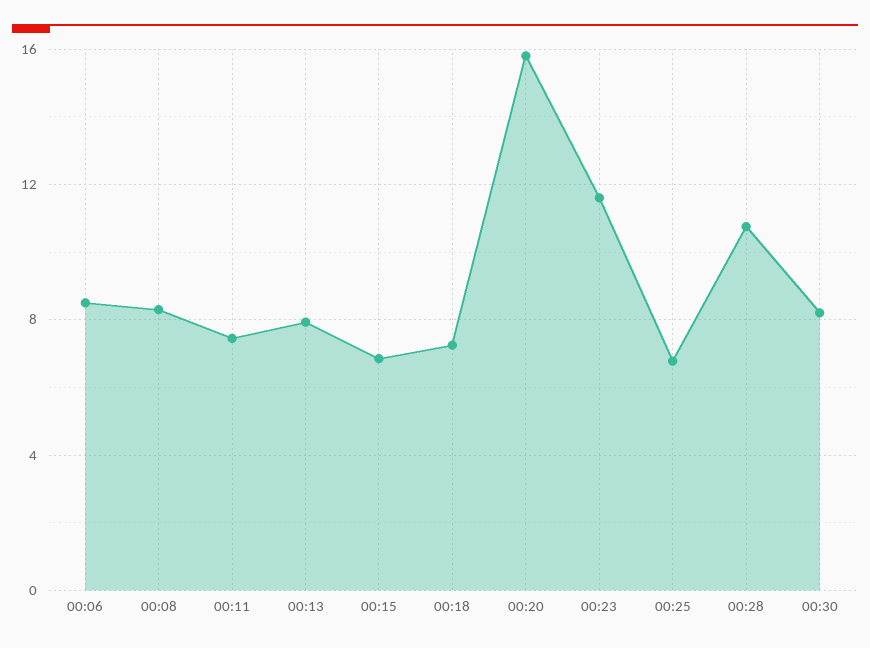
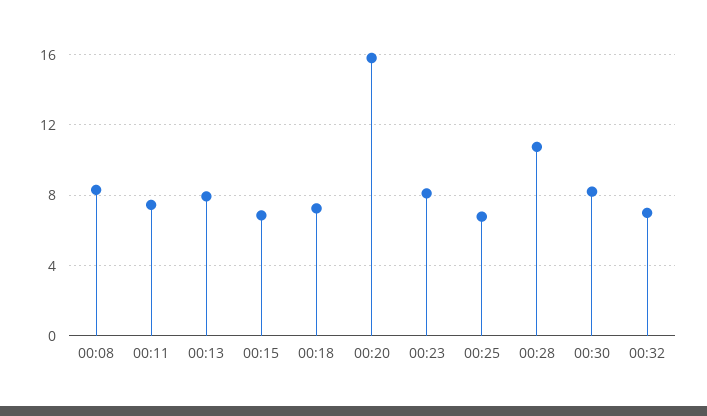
00:06: 8.5 -> none
00:23: 11.5 -> 8
00:32: none -> 7

